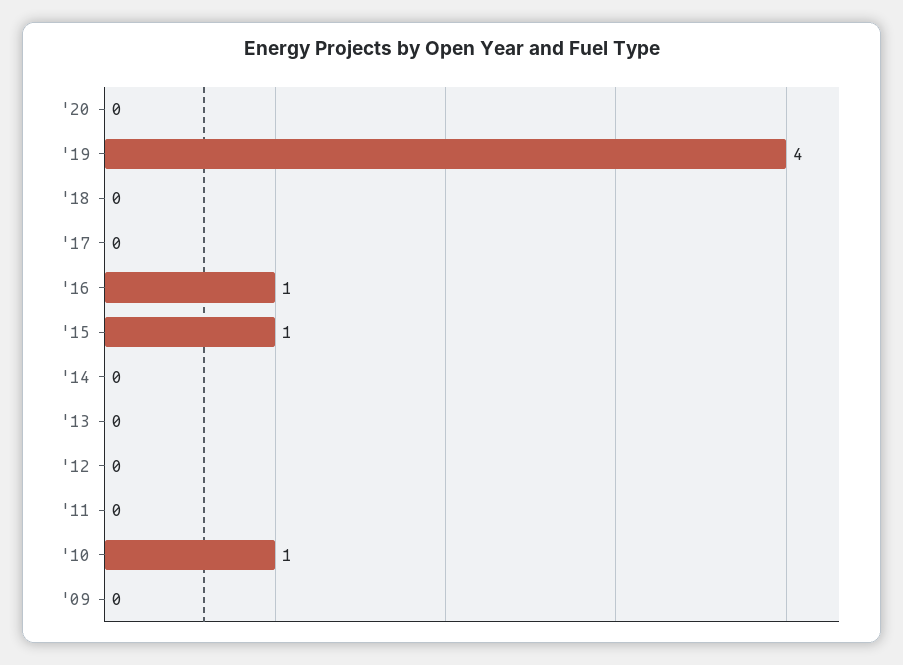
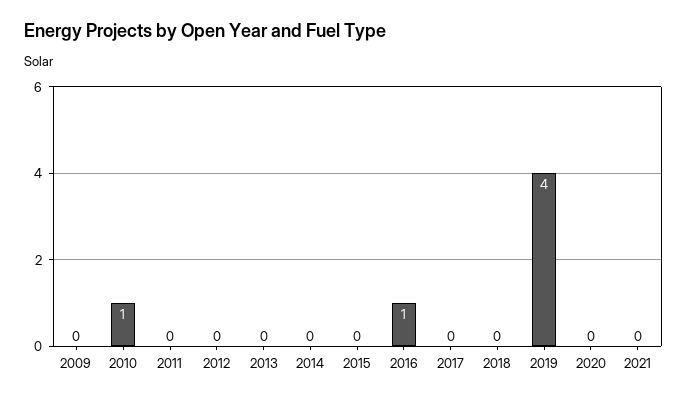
'15: 1 -> 0
2021: none -> 0

